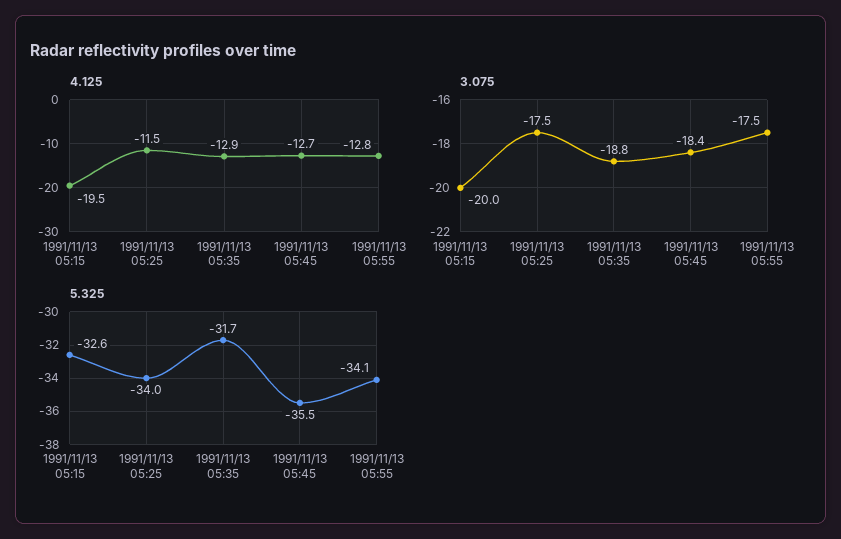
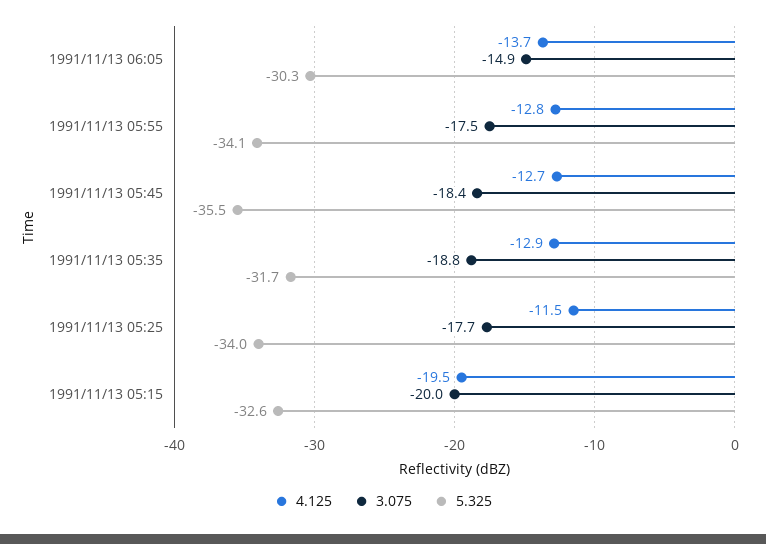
3.075, 1991/11/13 05:25: -17.5 -> -17.7
4.125, 1991/11/13 06:05: none -> -13.7
3.075, 1991/11/13 06:05: none -> -14.9
5.325, 1991/11/13 06:05: none -> -30.3

